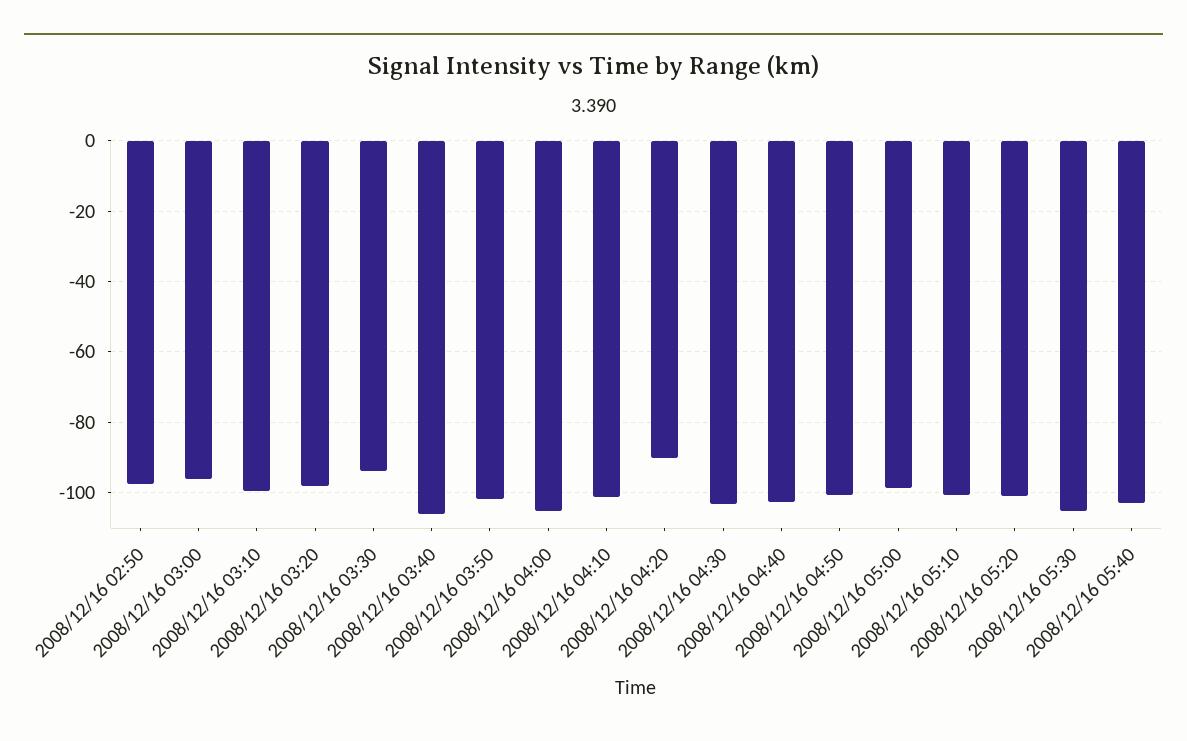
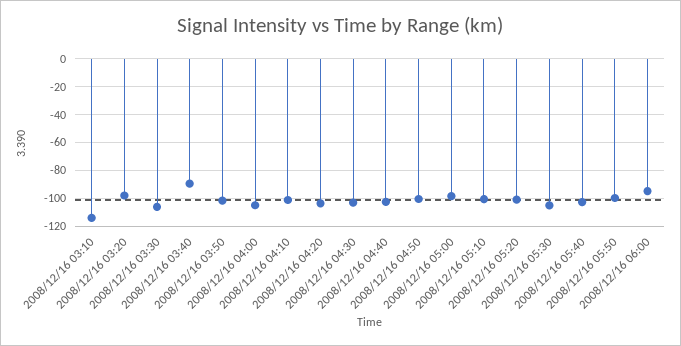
2008/12/16 02:50: -98 -> none
2008/12/16 03:00: -96 -> none
2008/12/16 03:10: -100 -> -115
2008/12/16 03:30: -94 -> -105
2008/12/16 03:40: -106 -> -90
2008/12/16 04:20: -90 -> -105
2008/12/16 05:50: none -> -100
2008/12/16 06:00: none -> -95

